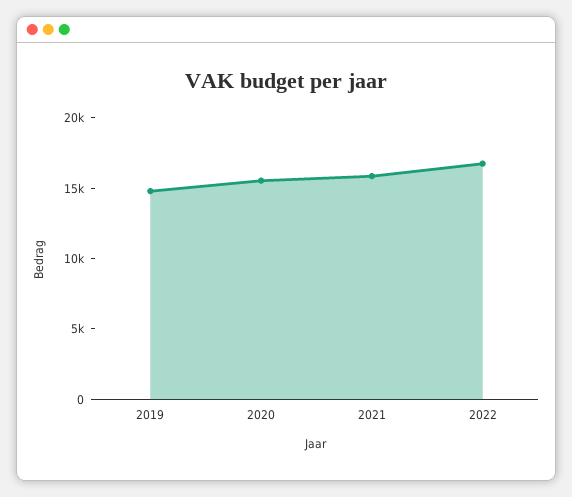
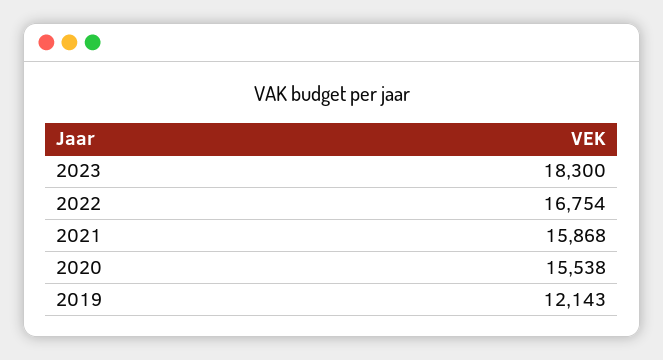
2019: 15000 -> 12143
2023: none -> 18300

